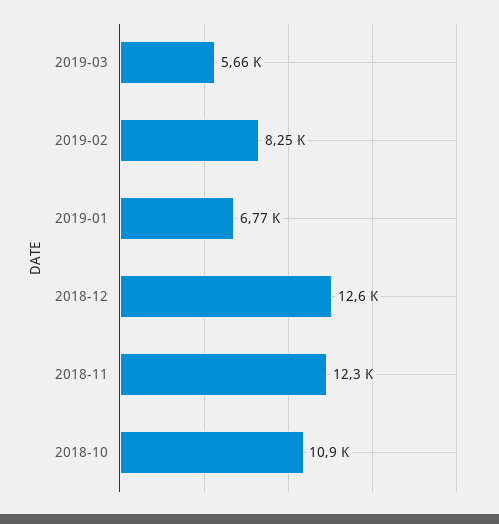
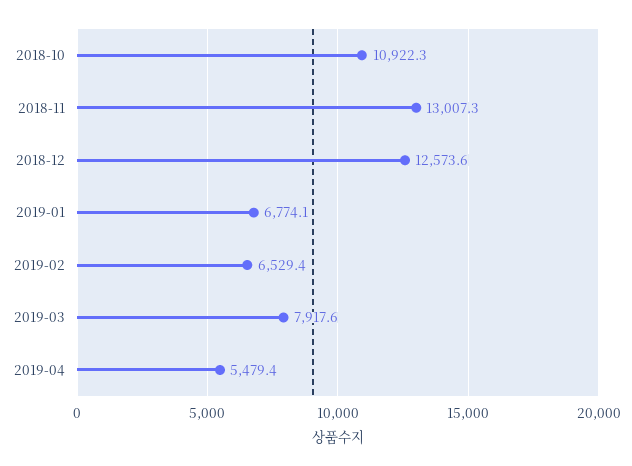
2019-03: 5660 -> 7917.6
2019-02: 8250 -> 6529.4
2018-11: 12300 -> 13007.3
2019-04: none -> 5479.4

